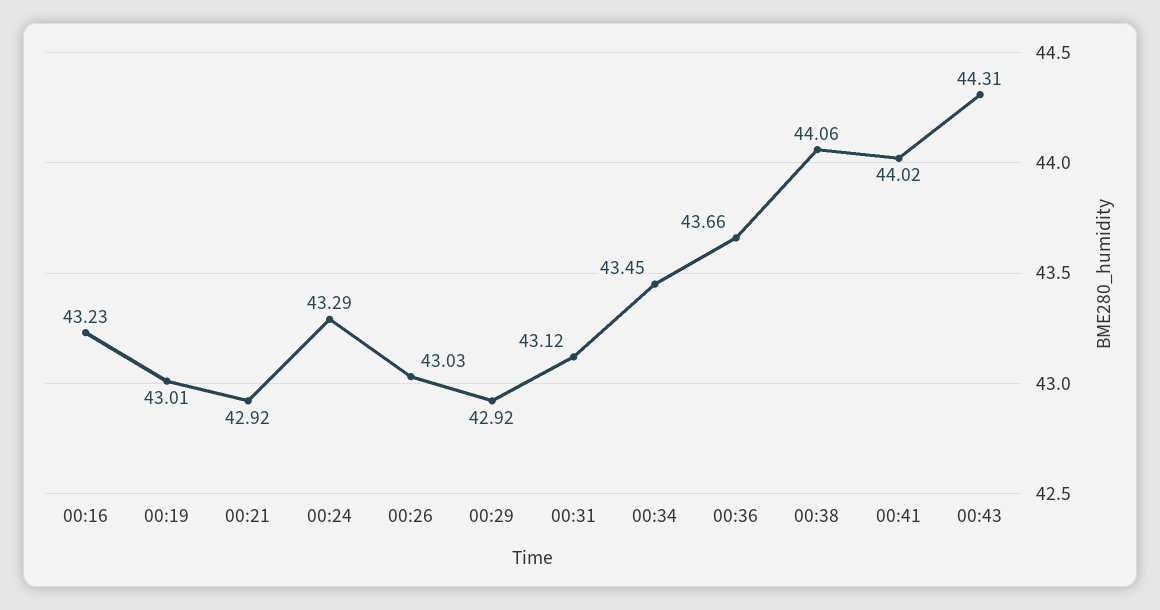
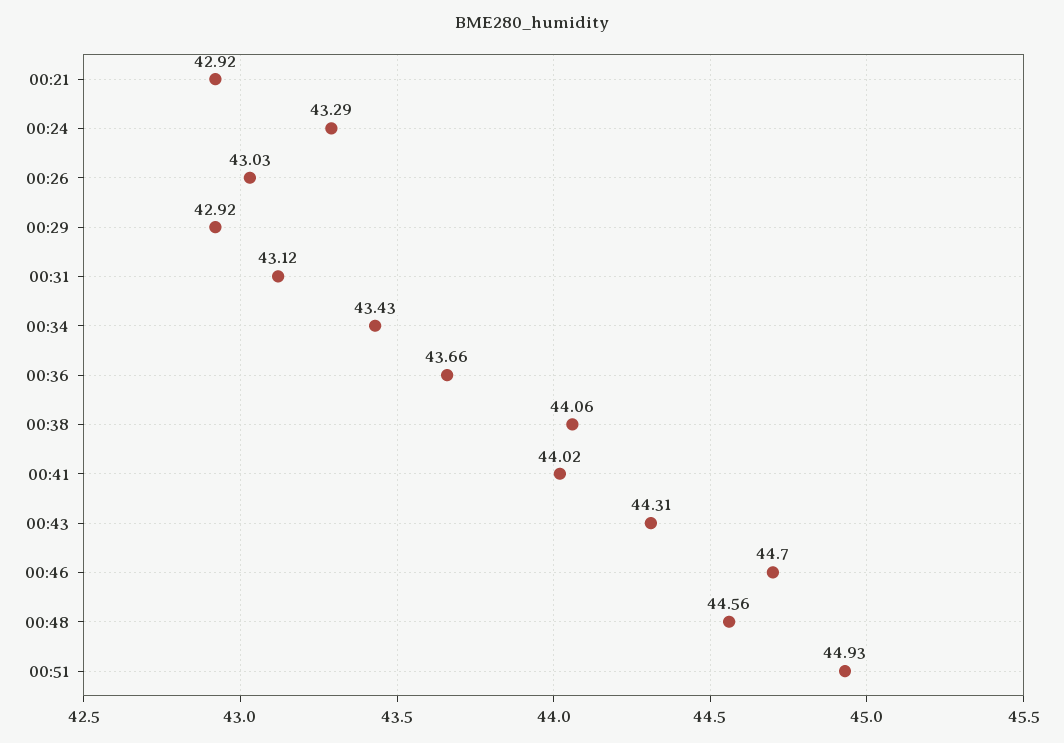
00:16: 43.23 -> none
00:19: 43.01 -> none
00:34: 43.45 -> 43.43
00:46: none -> 44.7
00:48: none -> 44.56
00:51: none -> 44.93

